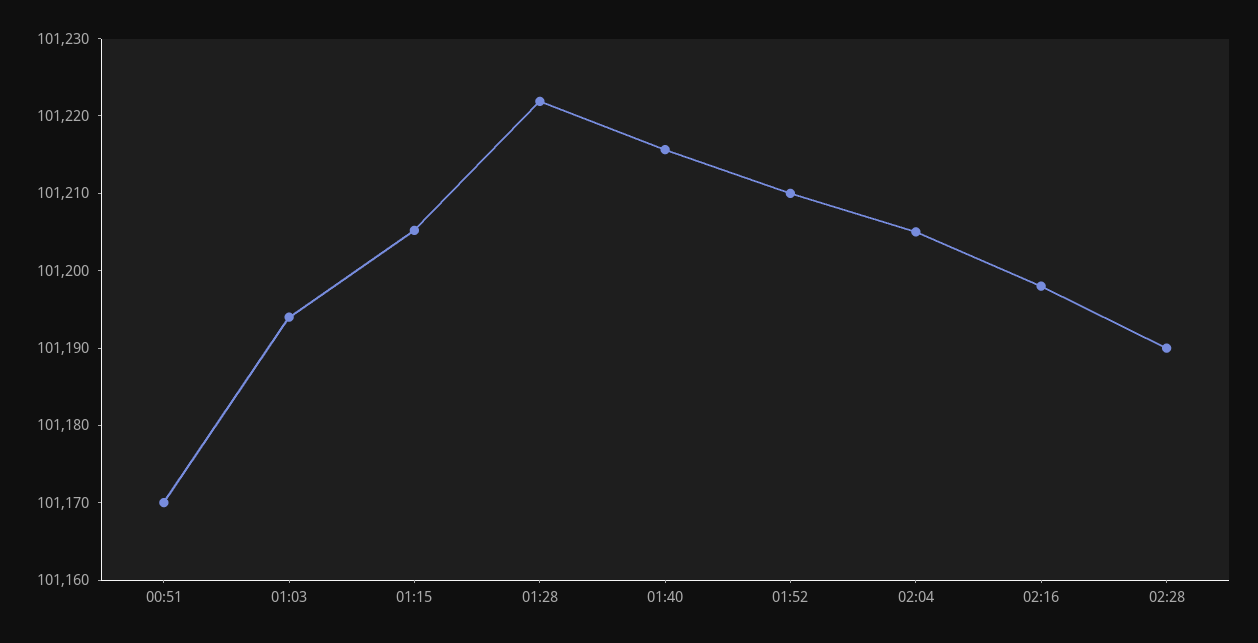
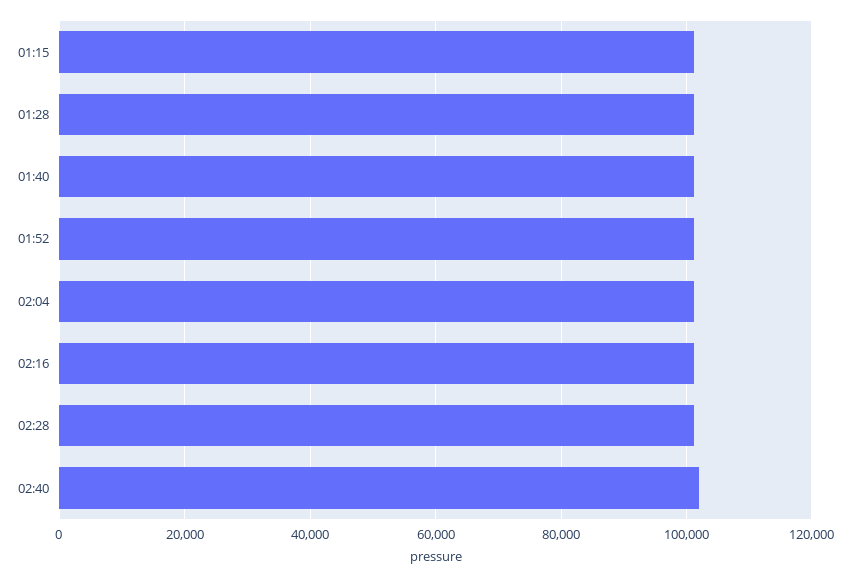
00:51: 101170 -> none
01:03: 101194 -> none
02:40: none -> 102000

